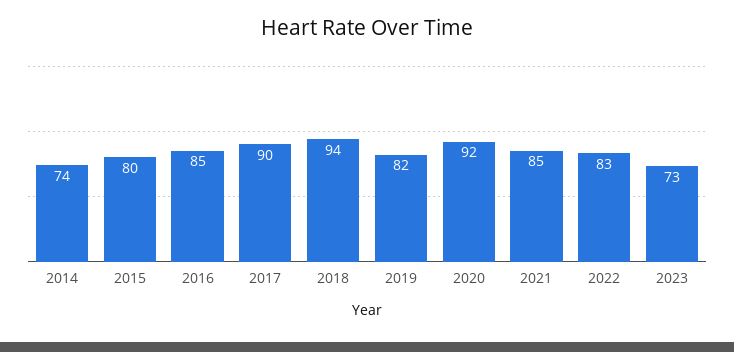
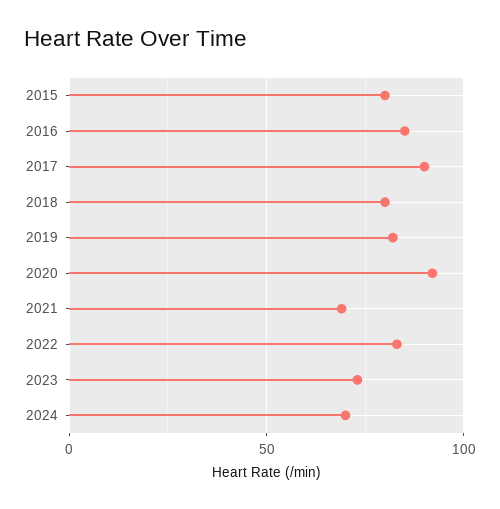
2014: 74 -> none
2018: 94 -> 80
2021: 85 -> 70
2024: none -> 70

